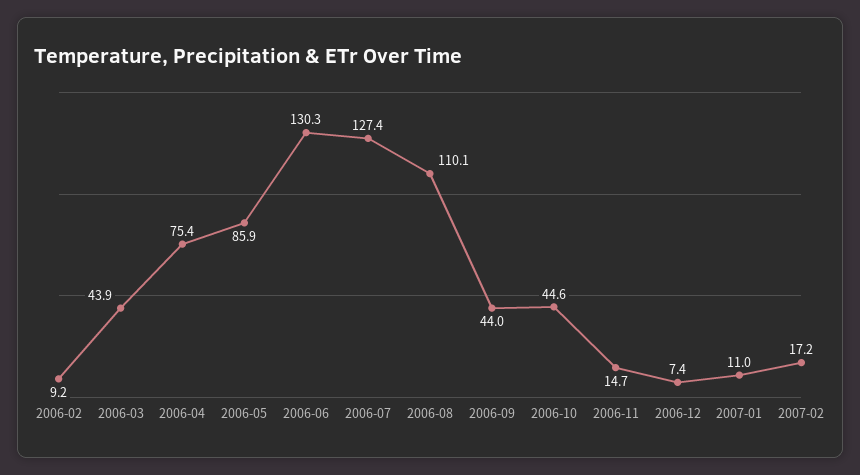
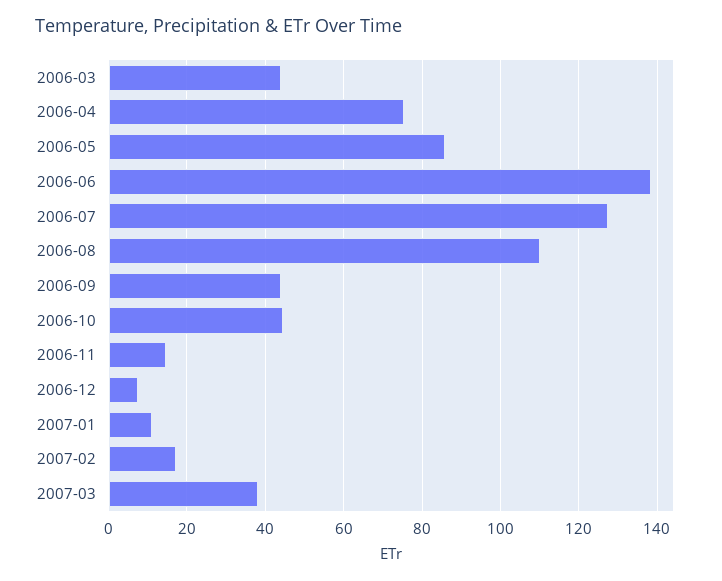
2006-02: 9.2 -> none
2006-06: 130.3 -> 138
2007-03: none -> 38

